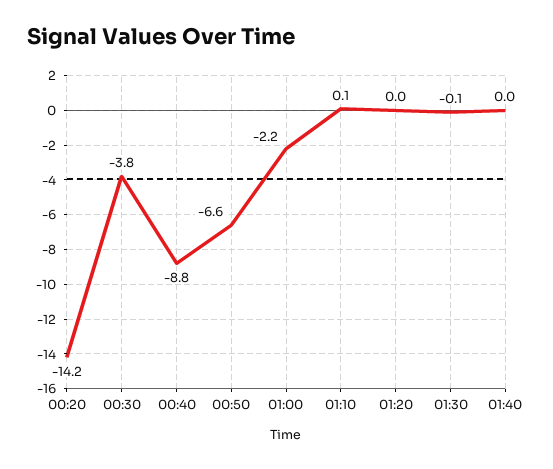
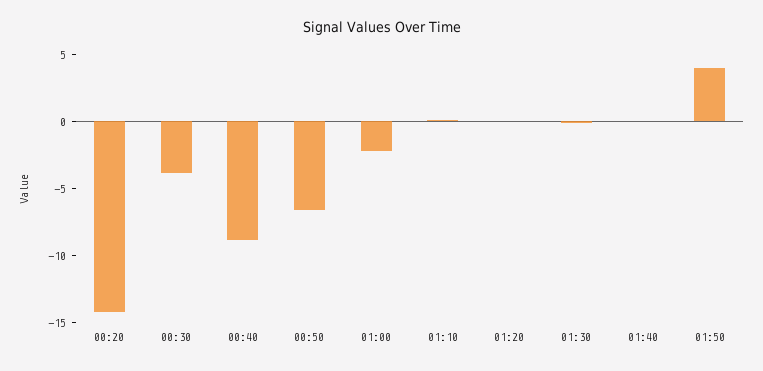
01:50: none -> 4

